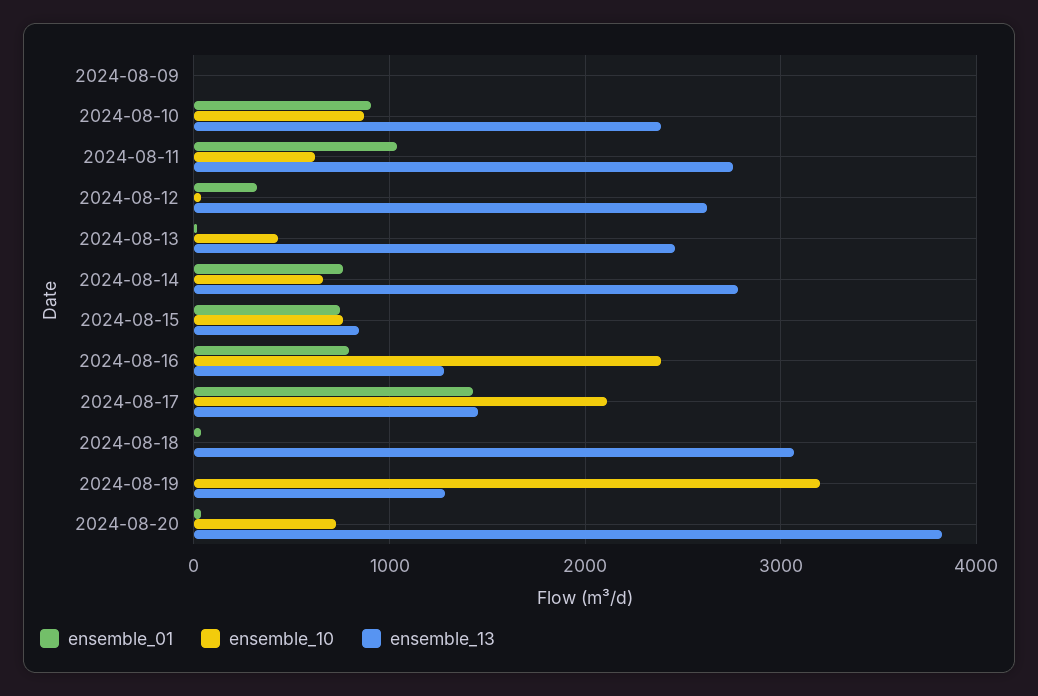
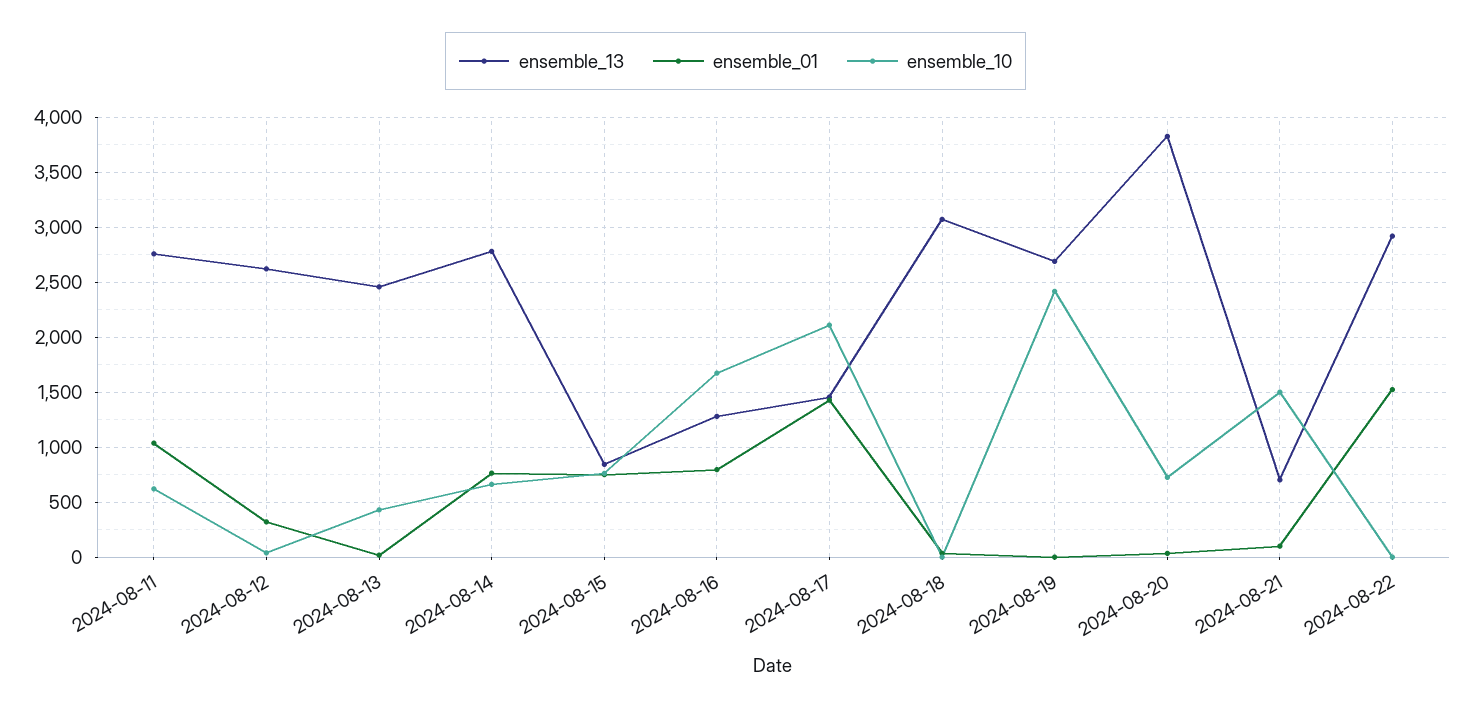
ensemble_01, 2024-08-09: 0 -> none
ensemble_10, 2024-08-09: 0 -> none
ensemble_13, 2024-08-09: 0 -> none
ensemble_01, 2024-08-10: 900 -> none
ensemble_10, 2024-08-10: 900 -> none
ensemble_13, 2024-08-10: 2400 -> none
ensemble_10, 2024-08-16: 2400 -> 1700
ensemble_10, 2024-08-19: 3200 -> 2400
ensemble_13, 2024-08-19: 1300 -> 2700
ensemble_13, 2024-08-21: none -> 700
ensemble_01, 2024-08-21: none -> 100
ensemble_10, 2024-08-21: none -> 1500
ensemble_13, 2024-08-22: none -> 2900
ensemble_01, 2024-08-22: none -> 1500
ensemble_10, 2024-08-22: none -> 0

